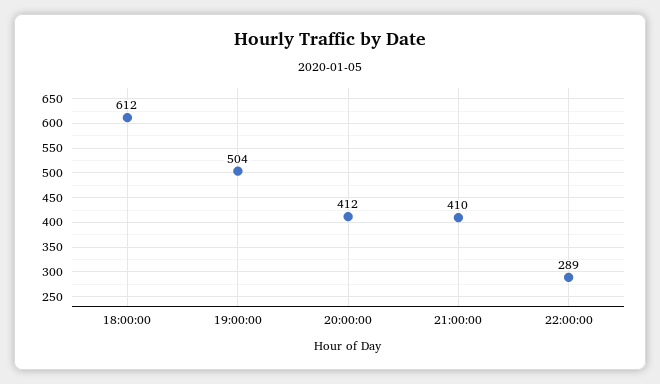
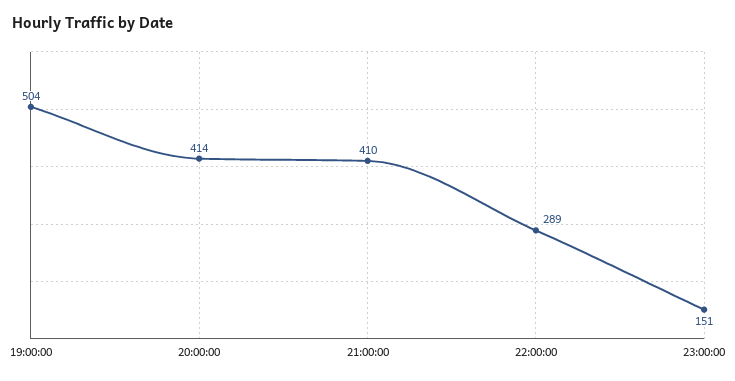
18:00:00: 612 -> none
20:00:00: 412 -> 414
23:00:00: none -> 151

